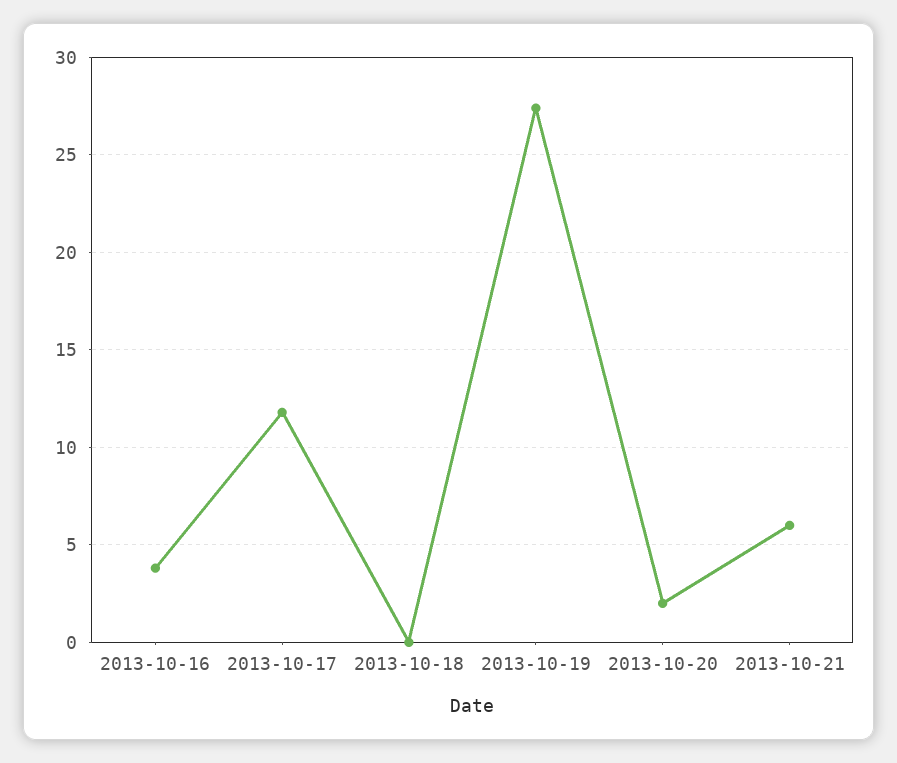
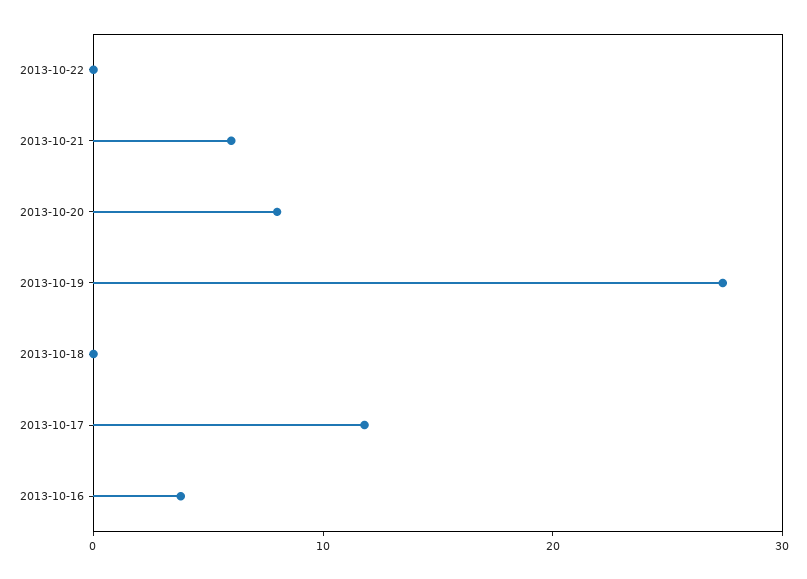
2013-10-20: 2 -> 8
2013-10-22: none -> 0

